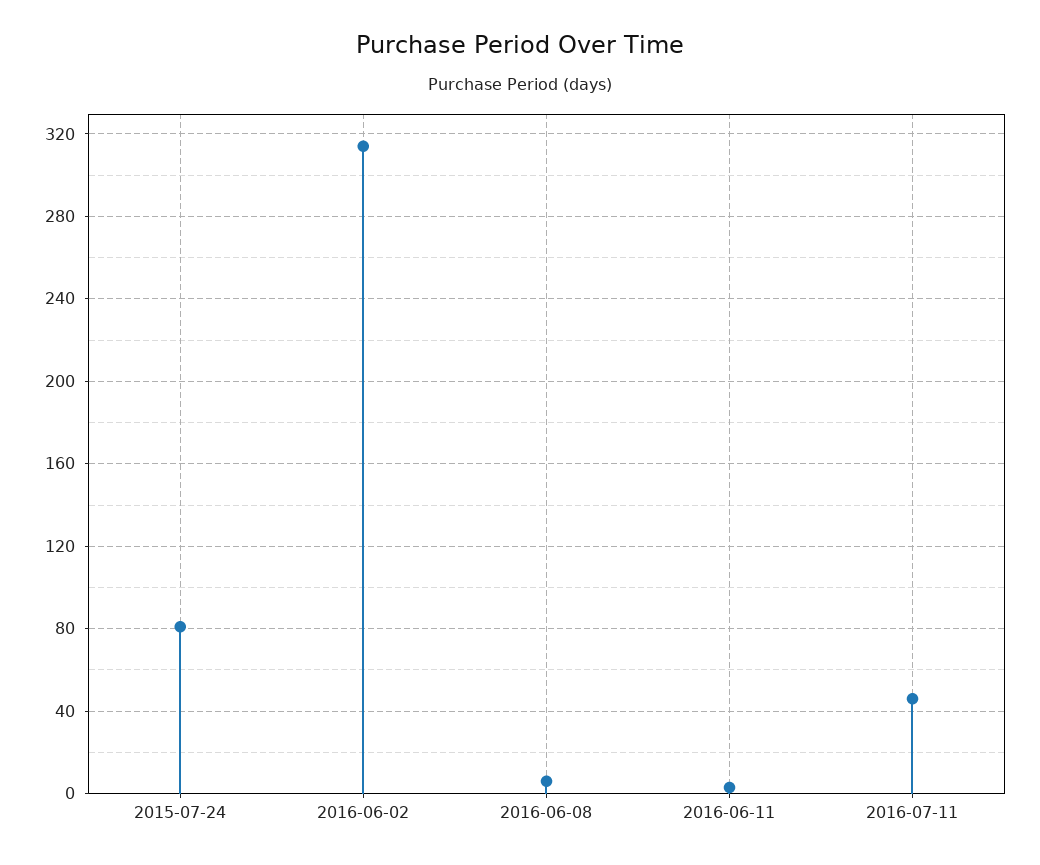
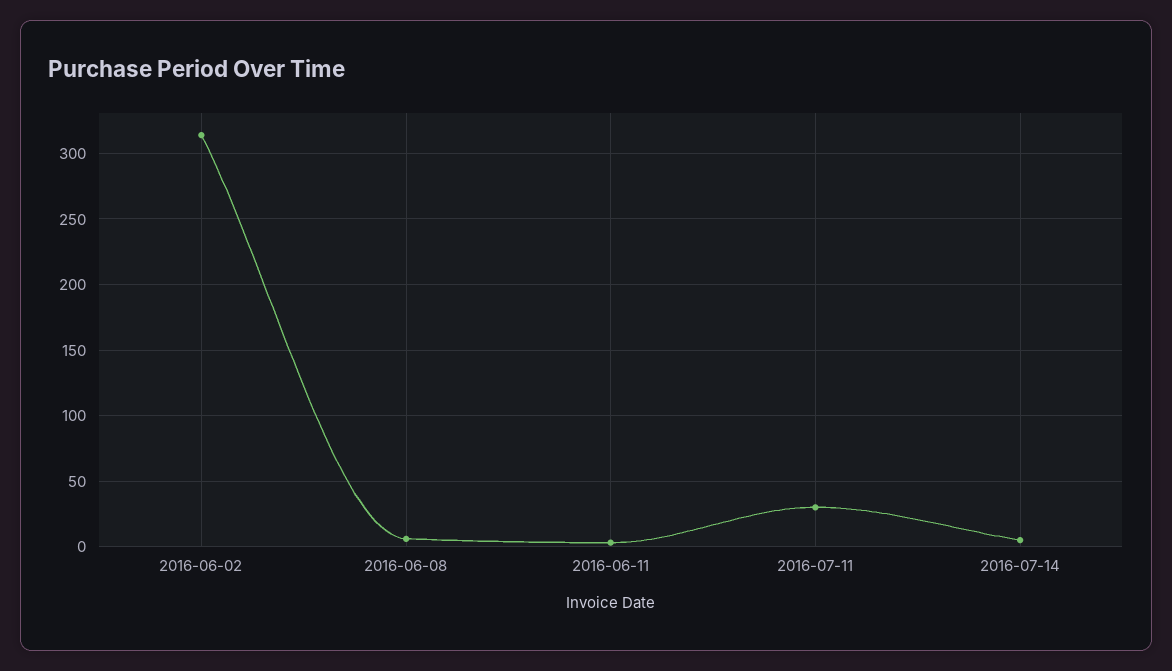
2015-07-24: 80 -> none
2016-07-11: 45 -> 30
2016-07-14: none -> 5

